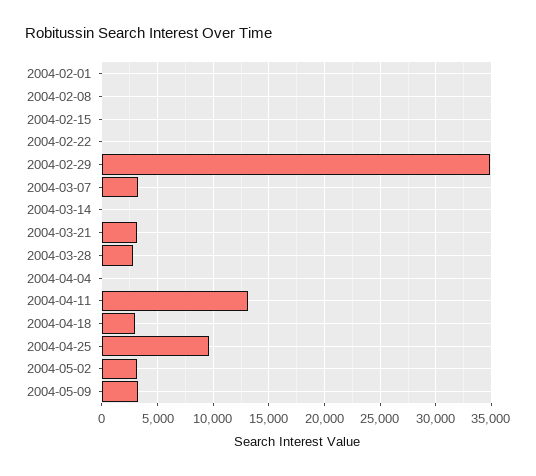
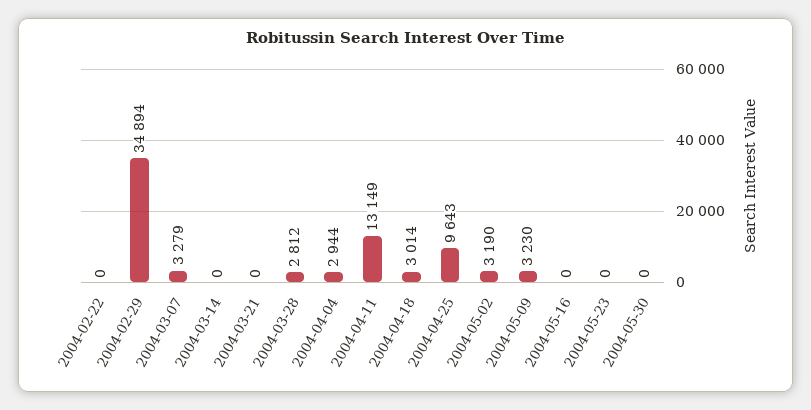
2004-02-01: 0 -> none
2004-02-08: 0 -> none
2004-02-15: 0 -> none
2004-03-21: 3000 -> 0
2004-04-04: 0 -> 2944
2004-05-16: none -> 0
2004-05-23: none -> 0
2004-05-30: none -> 0

